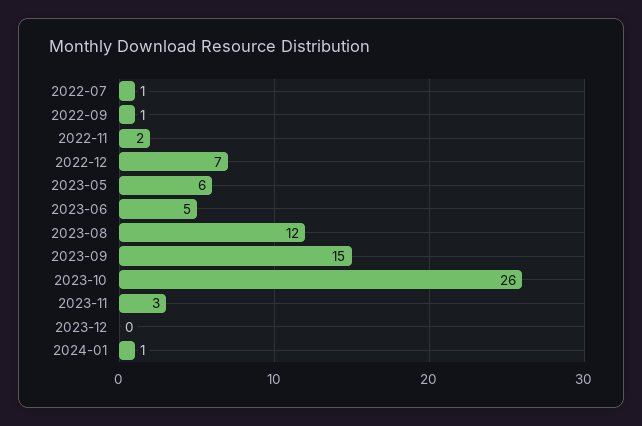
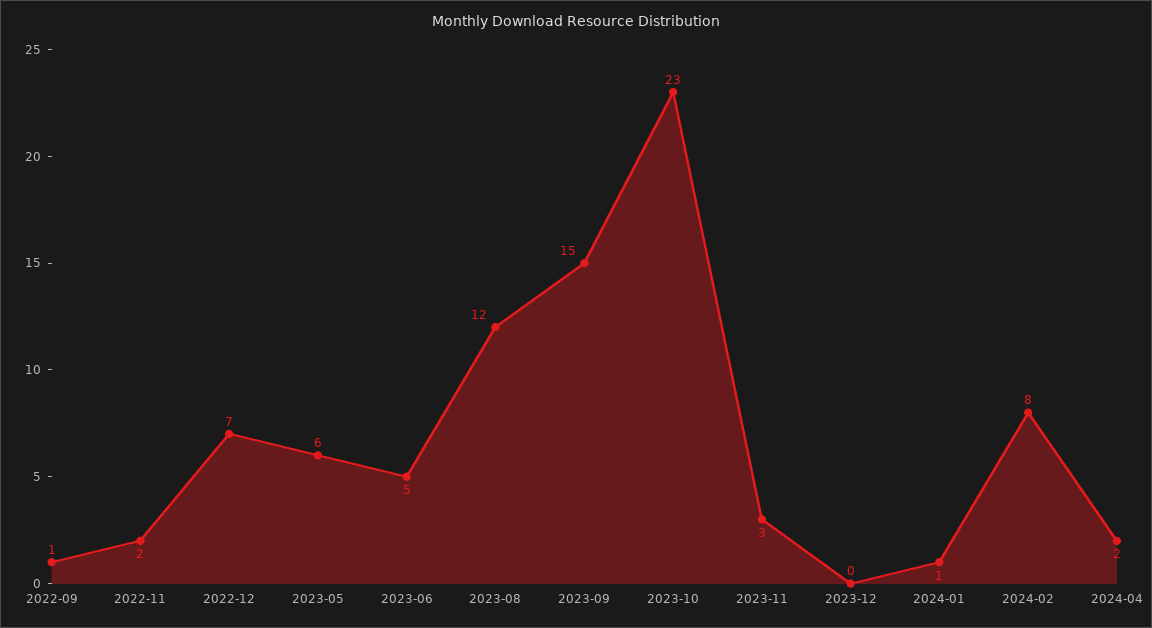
2022-07: 1 -> none
2023-10: 26 -> 23
2024-02: none -> 8
2024-04: none -> 2

